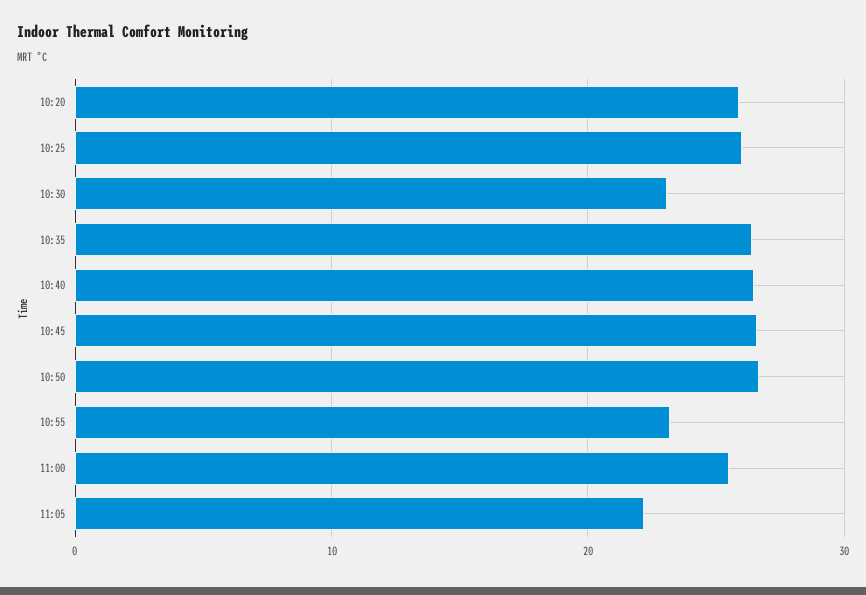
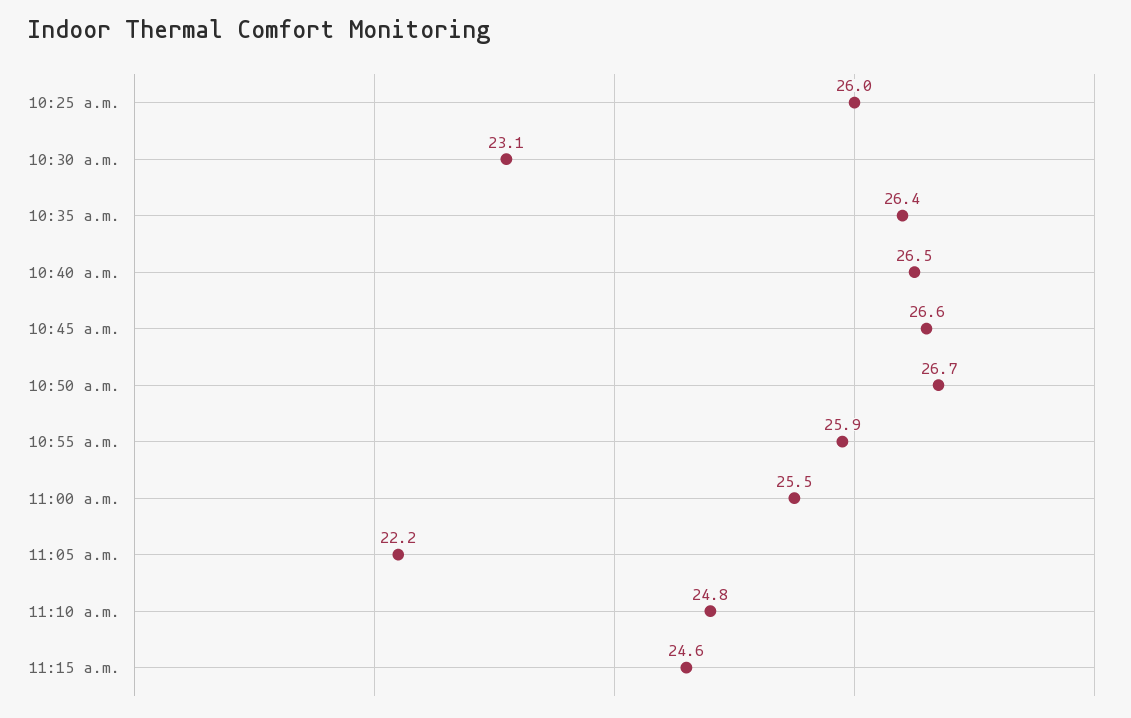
10:20: 26 -> none
10:55: 23 -> 25.9
11:10 a.m.: none -> 24.8
11:15 a.m.: none -> 24.6

